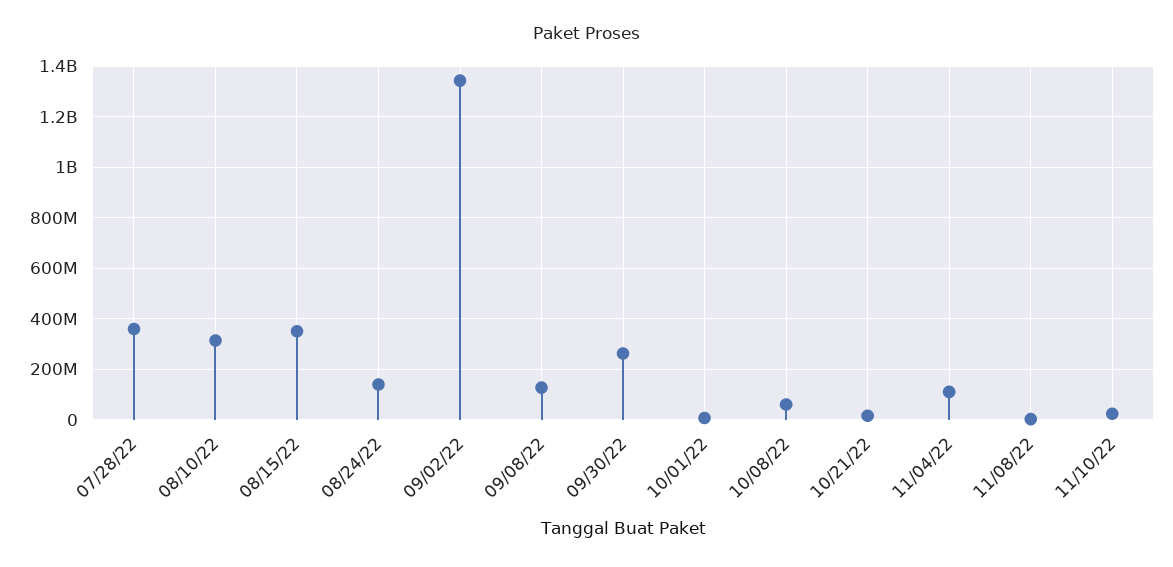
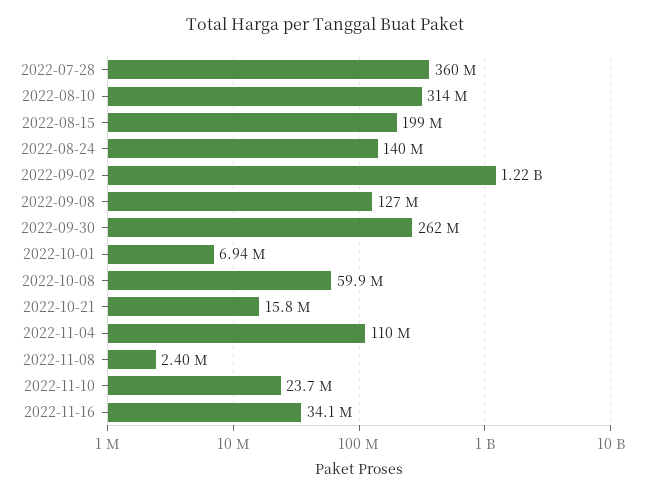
08/15/22: 350000000 -> 199000000
09/02/22: 1350000000 -> 1220000000
2022-11-16: none -> 34100000

